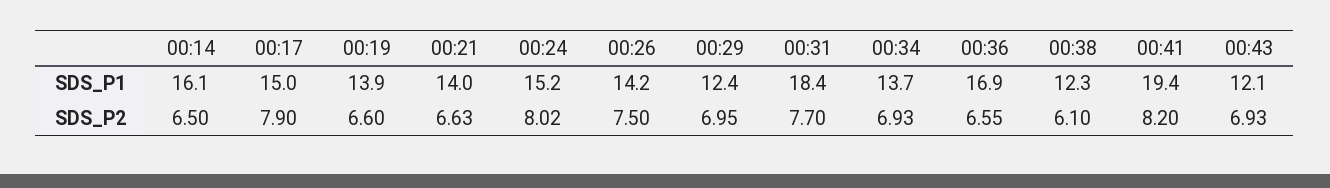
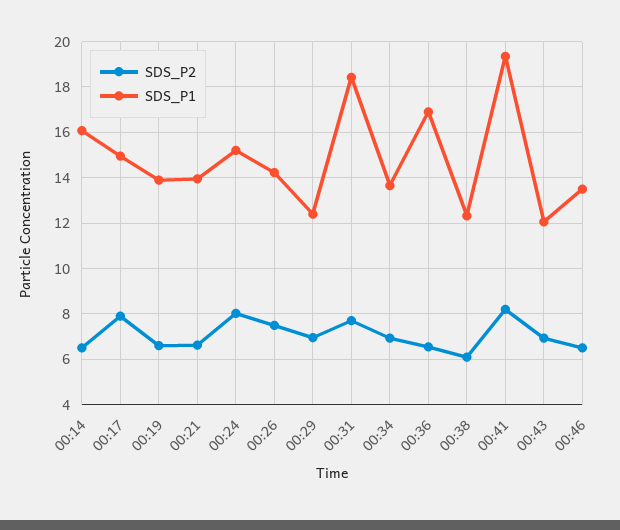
SDS_P2, 00:46: none -> 6.5
SDS_P1, 00:46: none -> 13.5

